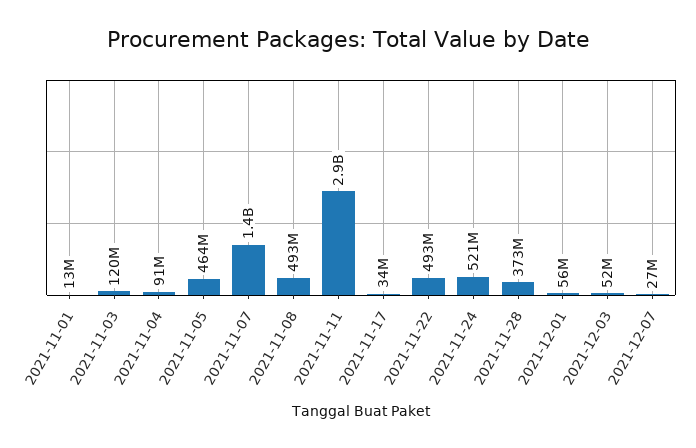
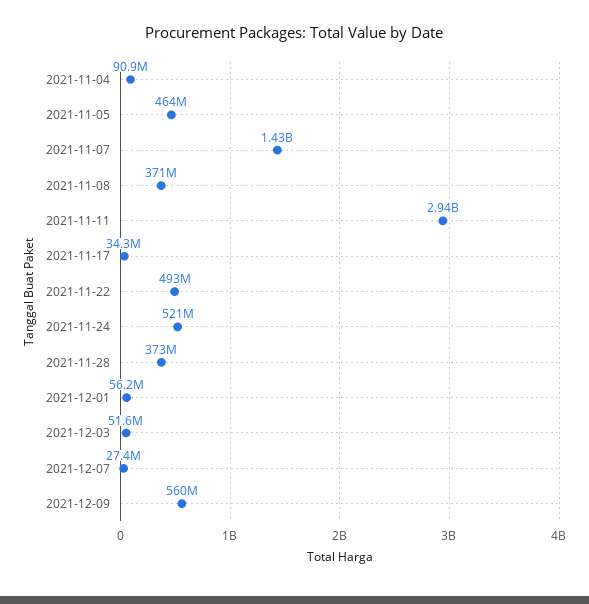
2021-11-01: 13000000 -> none
2021-11-03: 120000000 -> none
2021-11-08: 493000000 -> 371000000
2021-12-09: none -> 560000000

